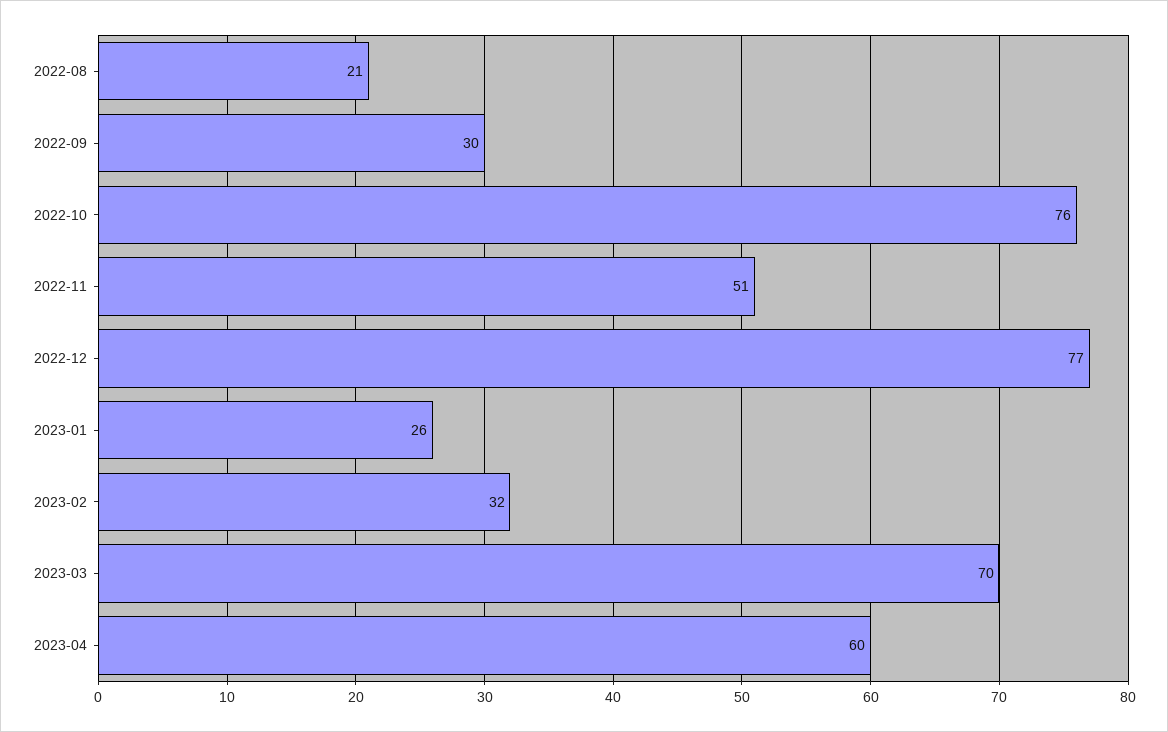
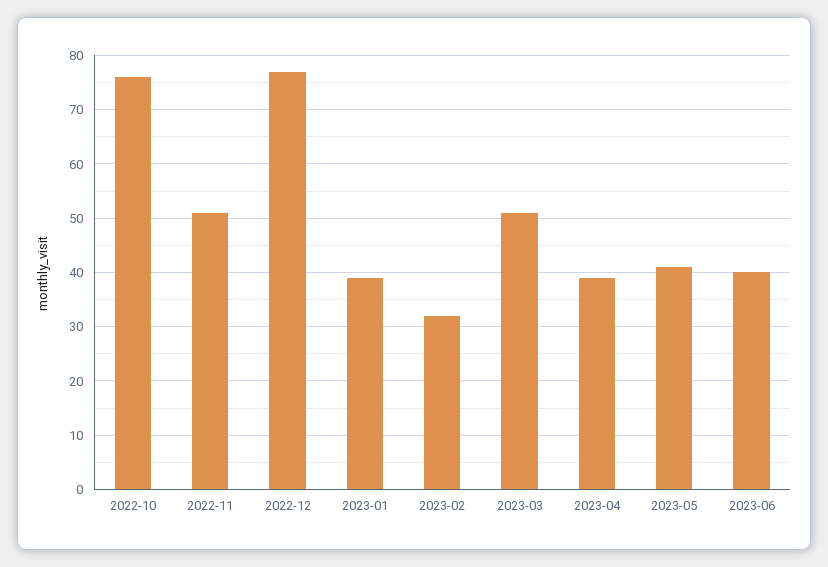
2022-08: 21 -> none
2022-09: 30 -> none
2023-01: 26 -> 40
2023-03: 70 -> 50
2023-04: 60 -> 40
2023-05: none -> 40
2023-06: none -> 40

